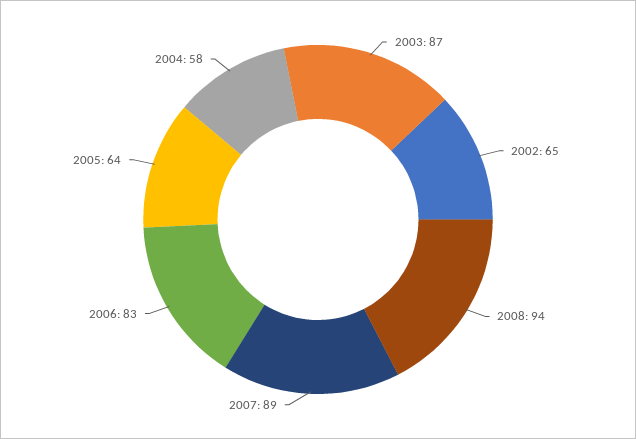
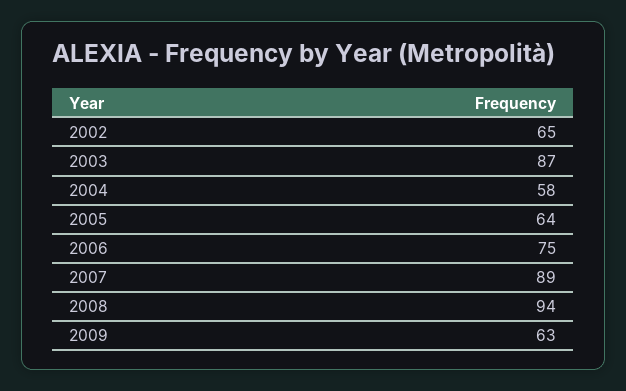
2006: 83 -> 75
2009: none -> 63

